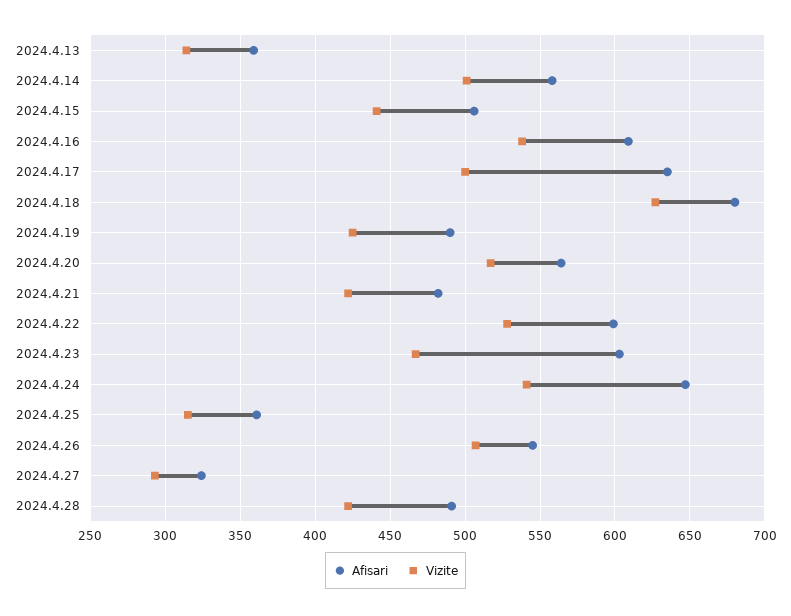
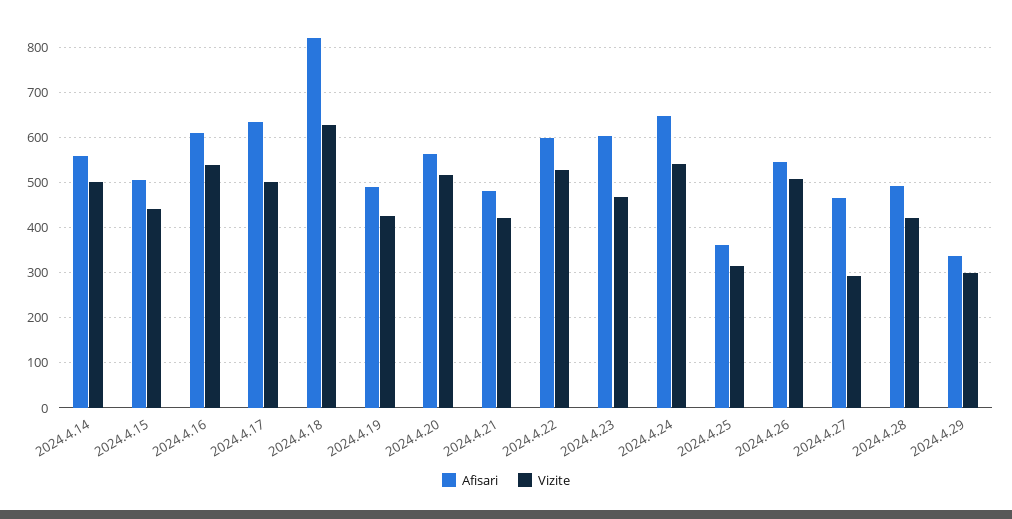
Afisari, 2024.4.13: 360 -> none
Vizite, 2024.4.13: 315 -> none
Afisari, 2024.4.18: 680 -> 820
Afisari, 2024.4.27: 325 -> 460
Afisari, 2024.4.29: none -> 340
Vizite, 2024.4.29: none -> 300

